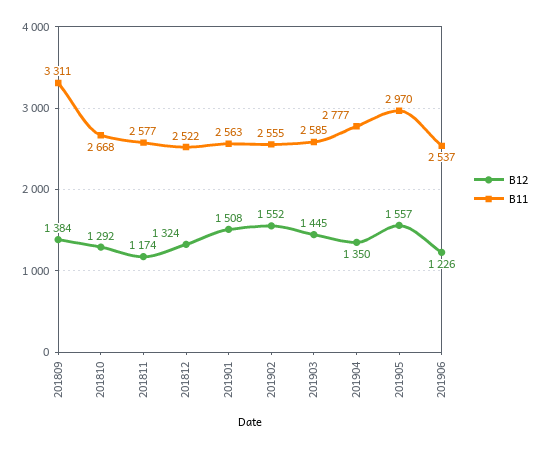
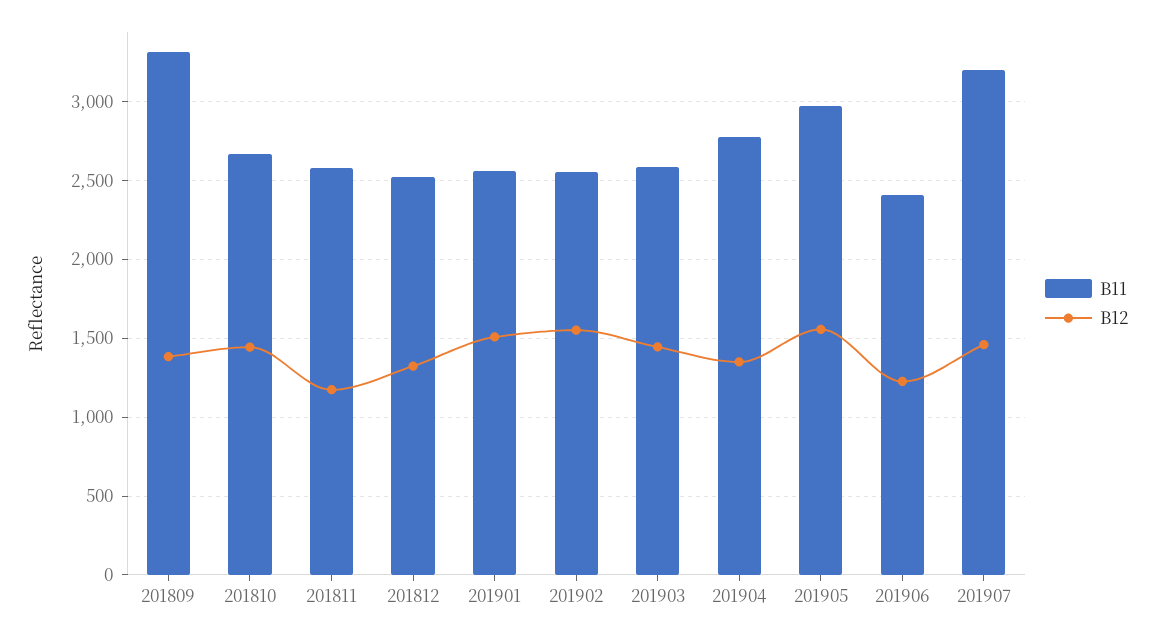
B12, 201810: 1292 -> 1450
B11, 201906: 2537 -> 2400
B11, 201907: none -> 3200
B12, 201907: none -> 1450

